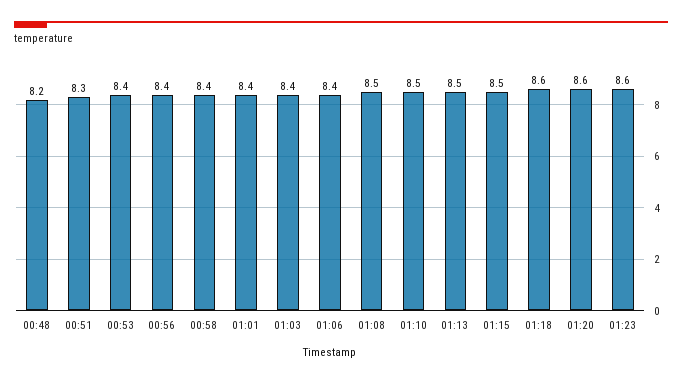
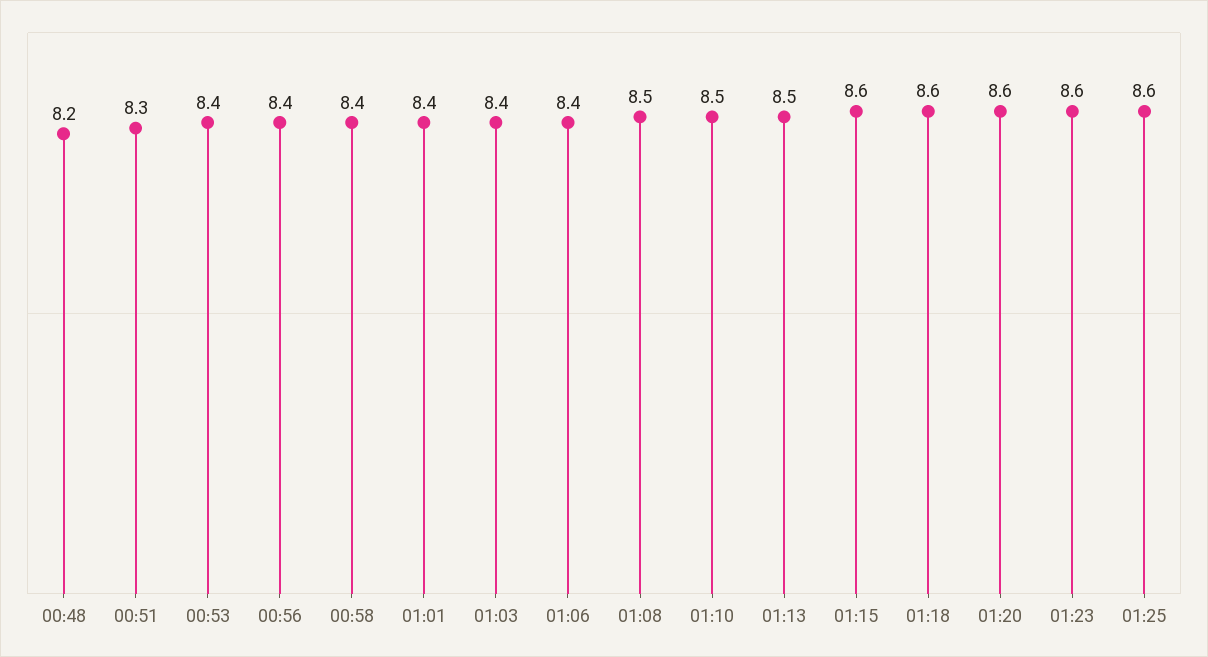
01:15: 8.5 -> 8.6
01:25: none -> 8.6

